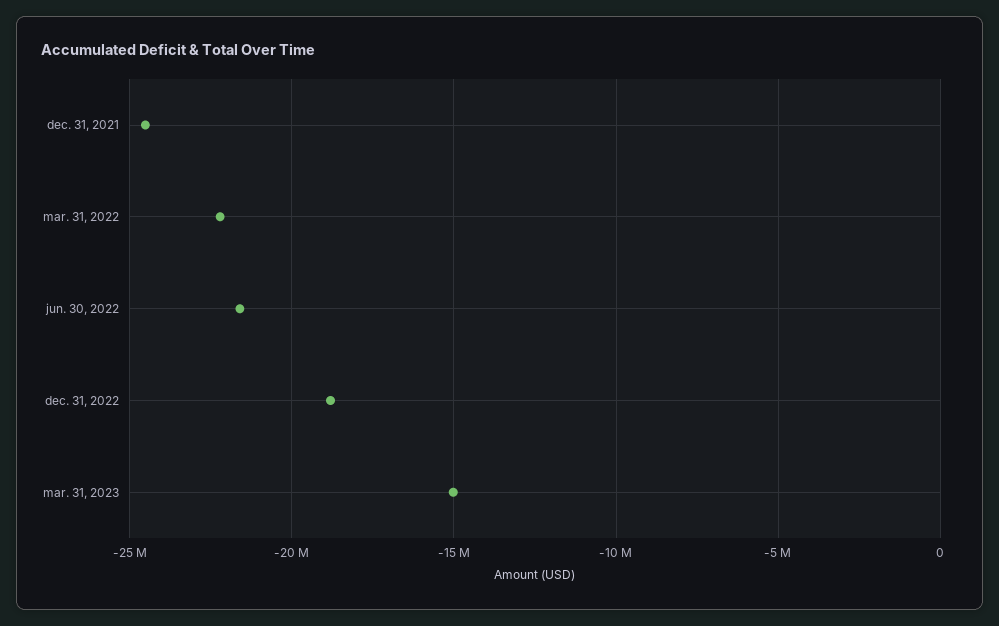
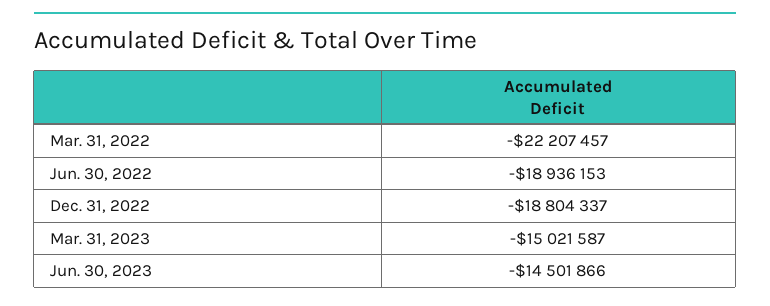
dec. 31, 2021: -24500000 -> none
jun. 30, 2022: -21500000 -> -18936153
Jun. 30, 2023: none -> -14501866

